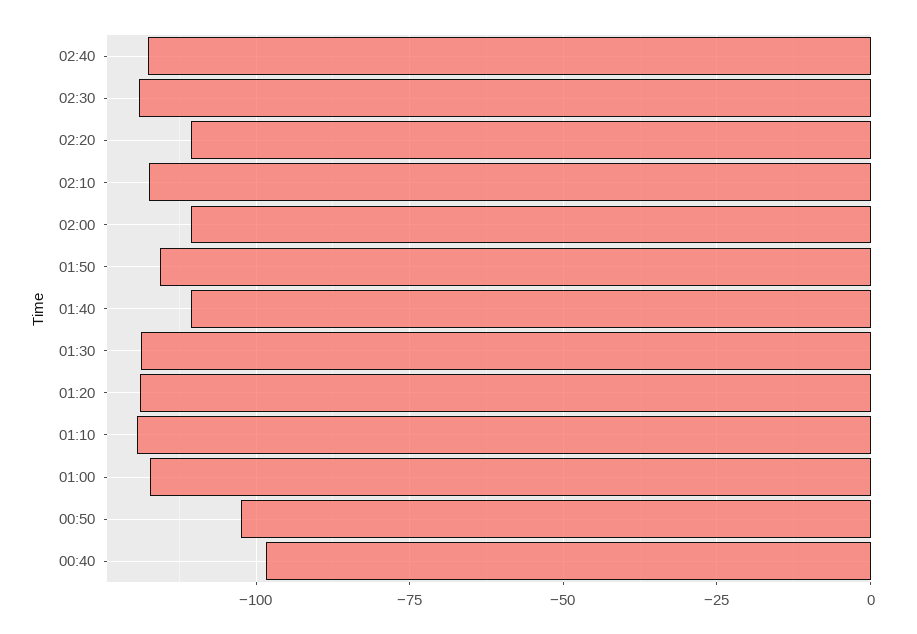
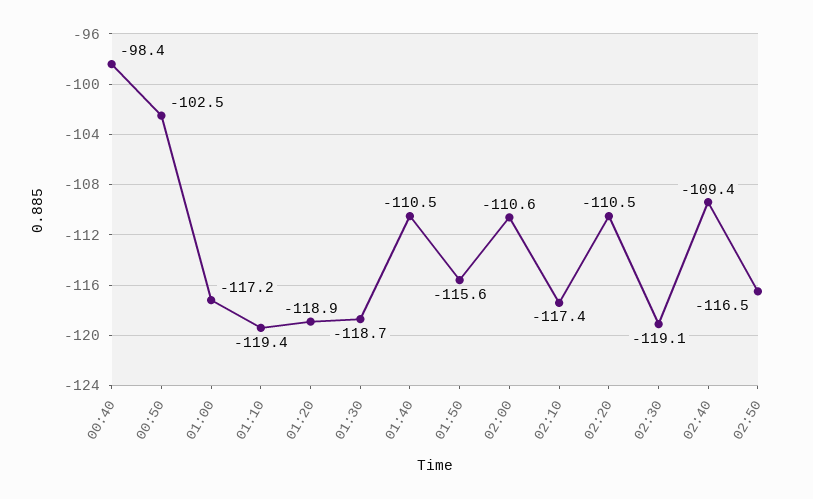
02:40: -117.5 -> -109.4
02:50: none -> -116.5

